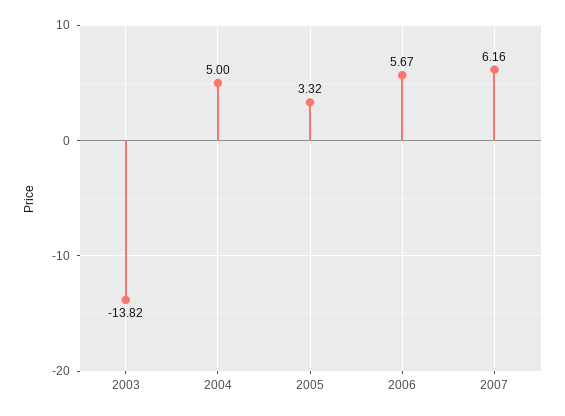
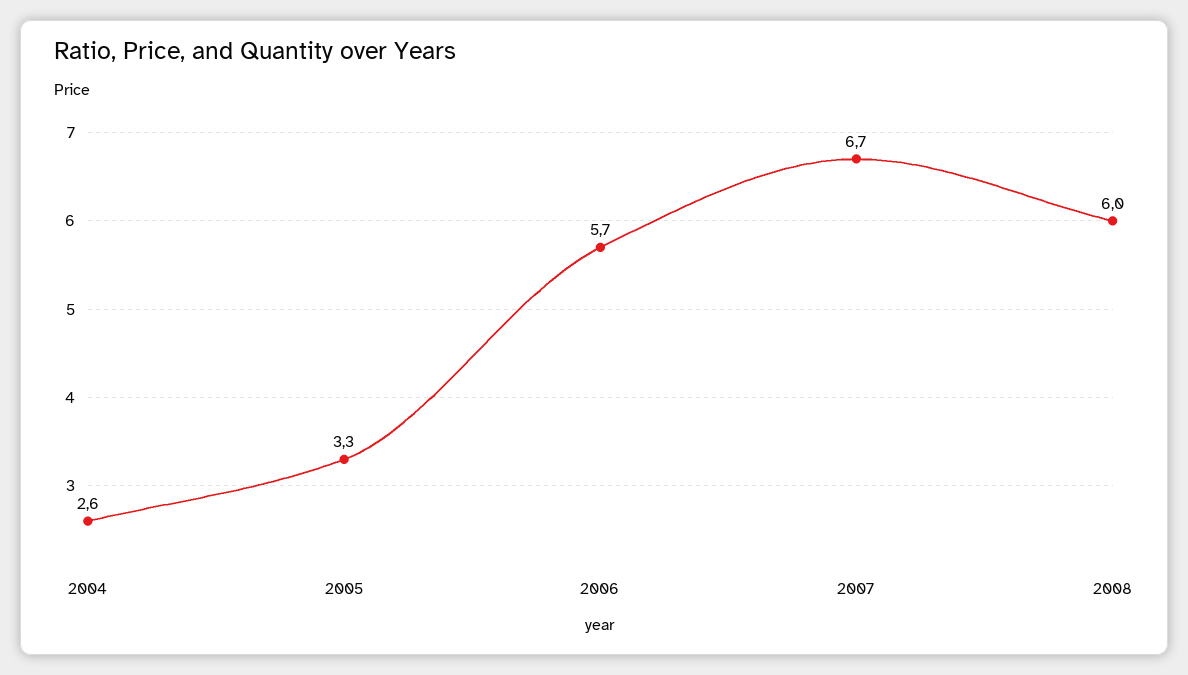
2003: -13.82 -> none
2004: 5 -> 2.6
2007: 6.16 -> 6.7
2008: none -> 6

